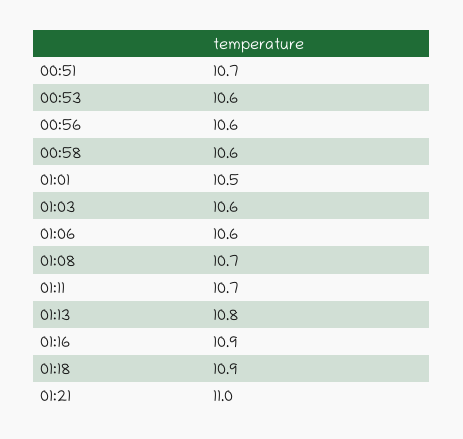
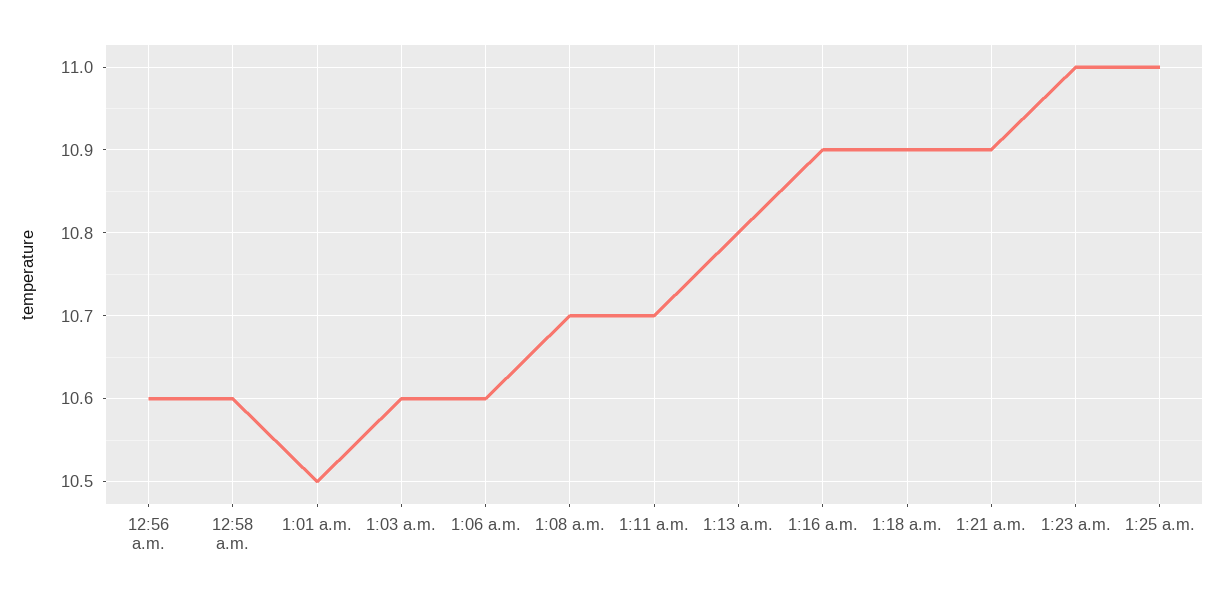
00:51: 10.7 -> none
00:53: 10.6 -> none
01:21: 11 -> 10.9
1:23 a.m.: none -> 11
1:25 a.m.: none -> 11

